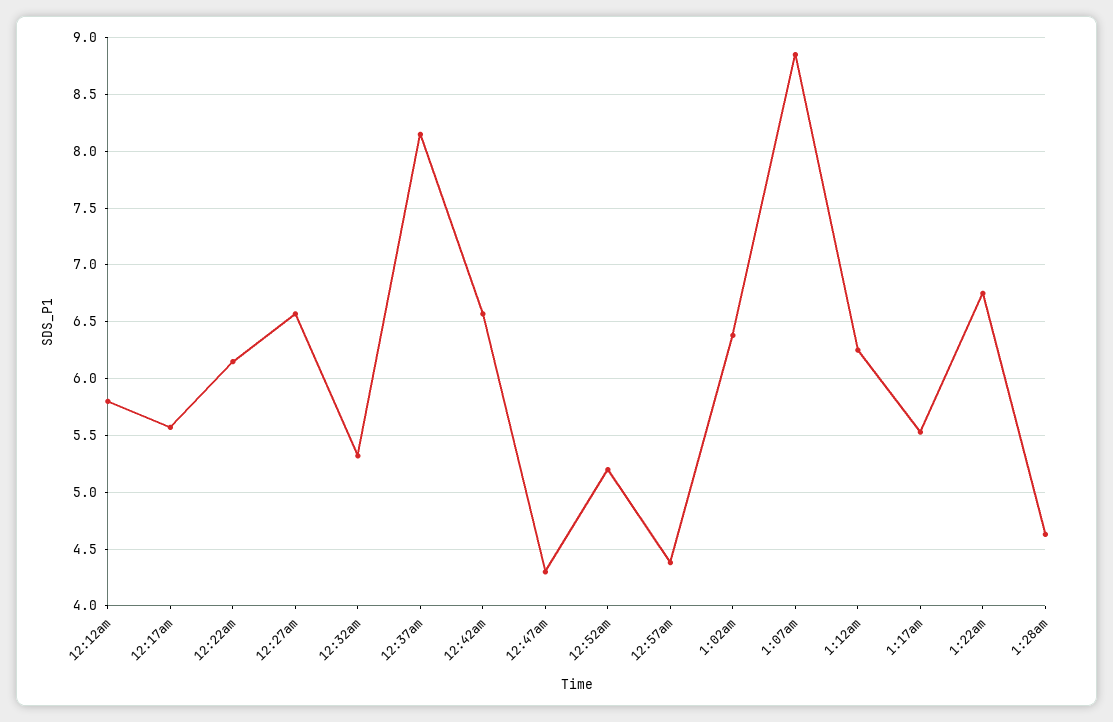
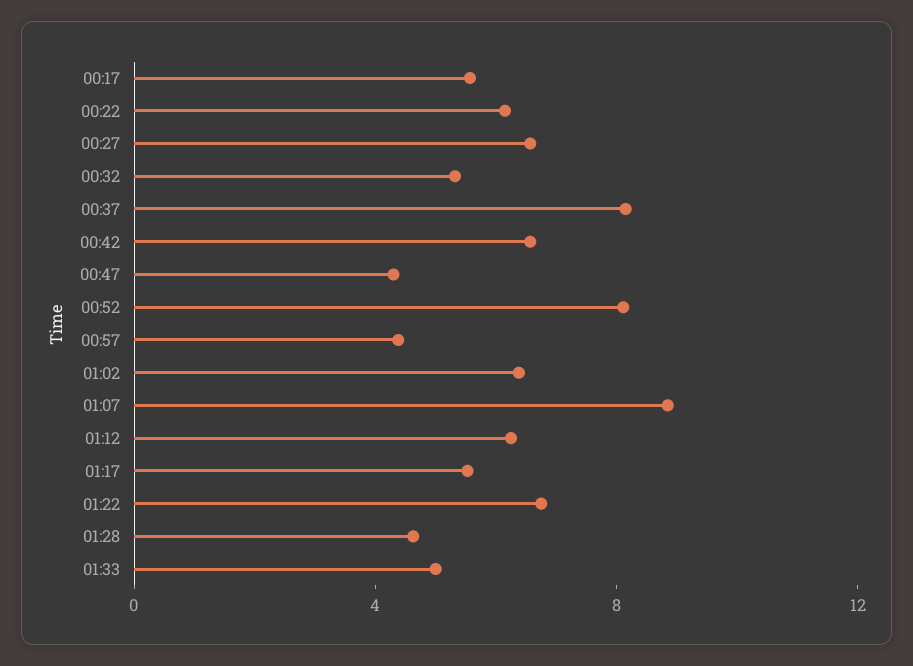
12:12am: 5.8 -> none
12:52am: 5.2 -> 8
01:33: none -> 5

